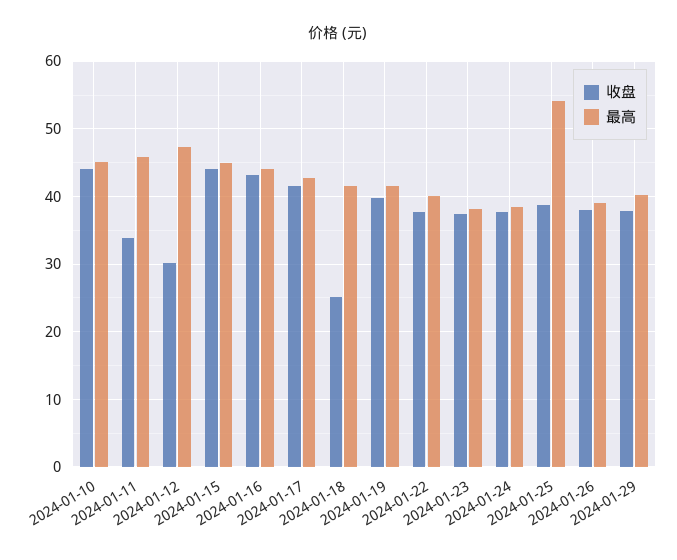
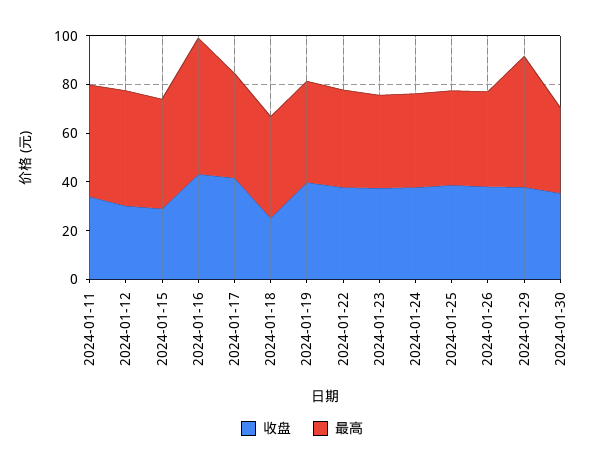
收盘, 2024-01-10: 44 -> none
最高, 2024-01-10: 45 -> none
收盘, 2024-01-15: 44 -> 30
最高, 2024-01-16: 44 -> 55
最高, 2024-01-25: 54 -> 40
最高, 2024-01-29: 40 -> 55
收盘, 2024-01-30: none -> 35
最高, 2024-01-30: none -> 35

